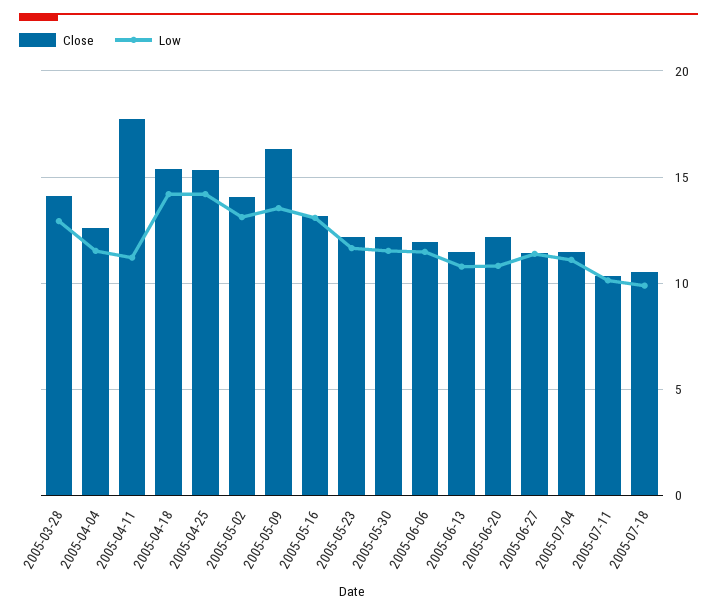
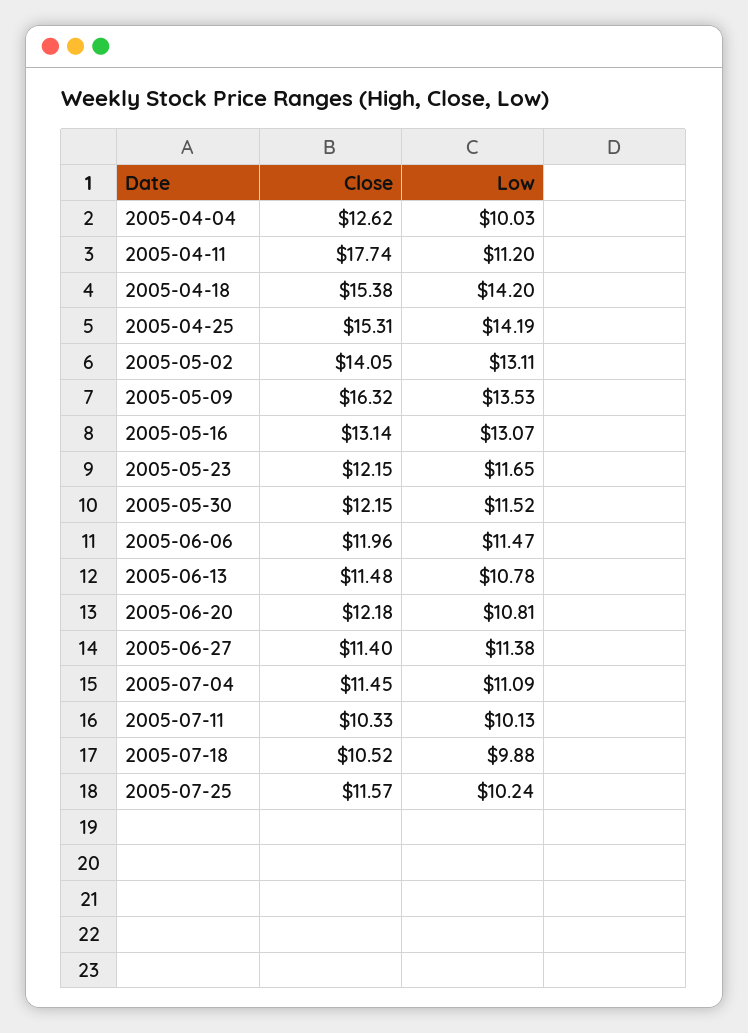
Close, 2005-03-28: 14 -> none
Low, 2005-03-28: 13 -> none
Low, 2005-04-04: 11.5 -> 10.03
Close, 2005-07-25: none -> 11.57
Low, 2005-07-25: none -> 10.24

